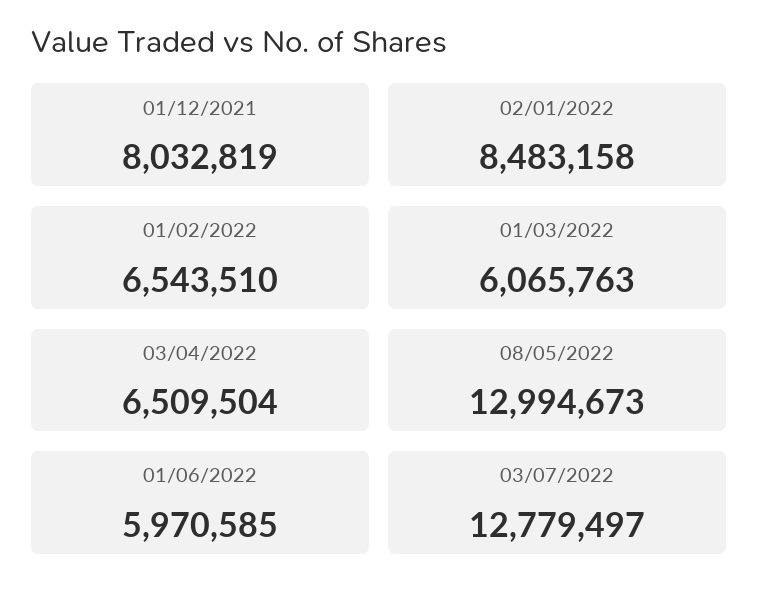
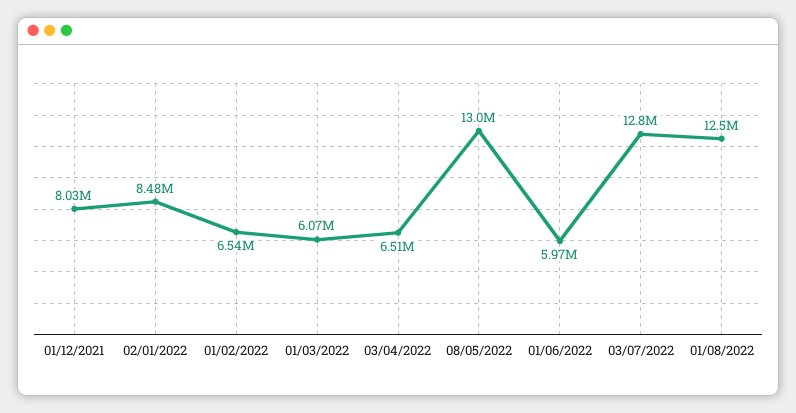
01/08/2022: none -> 12500000

